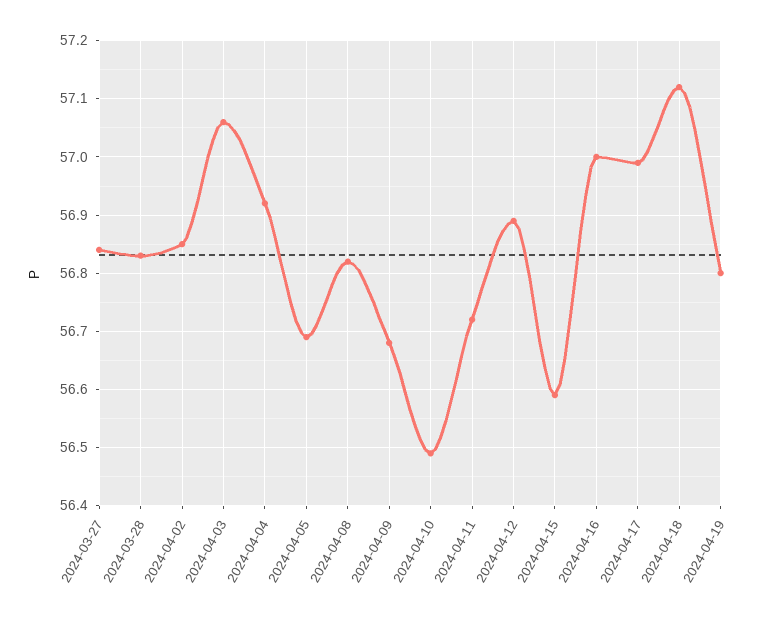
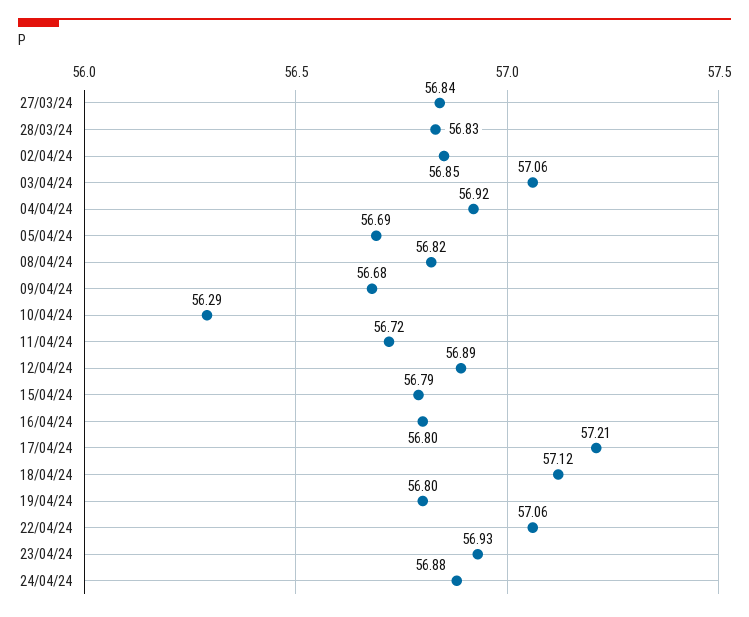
2024-04-10: 56.5 -> 56.29
2024-04-15: 56.6 -> 56.79
2024-04-16: 57 -> 56.8
2024-04-17: 57 -> 57.21
22/04/24: none -> 57.06
23/04/24: none -> 56.93
24/04/24: none -> 56.88

